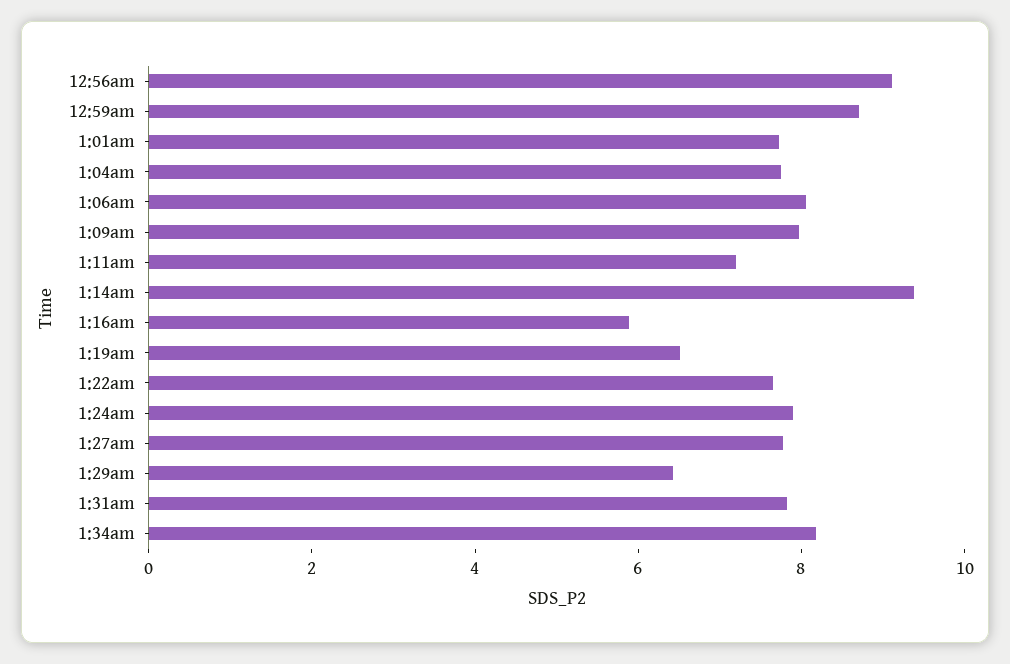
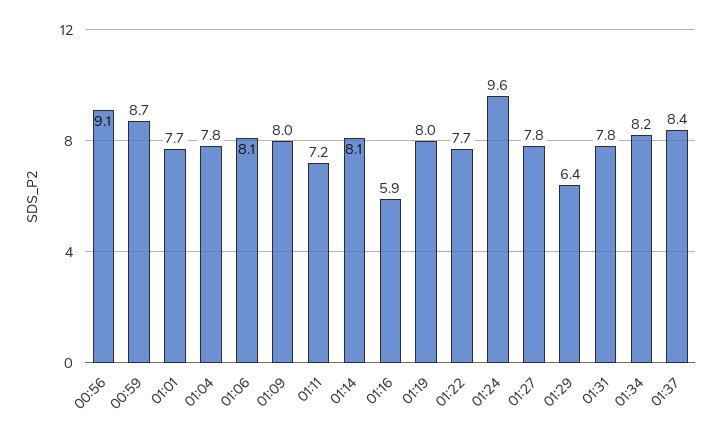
1:14am: 9.5 -> 8.1
1:19am: 6.5 -> 8
1:24am: 8 -> 9.6
01:37: none -> 8.4

